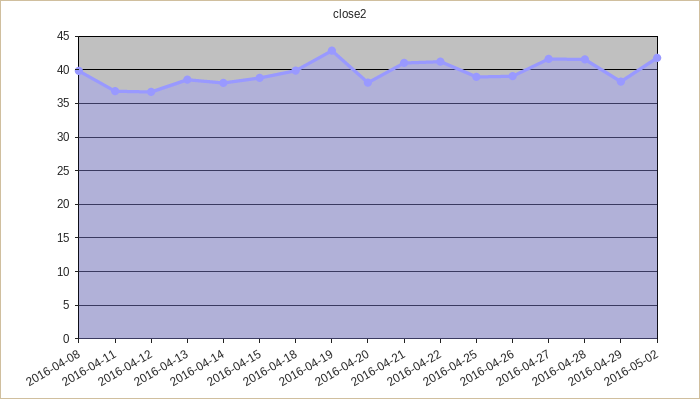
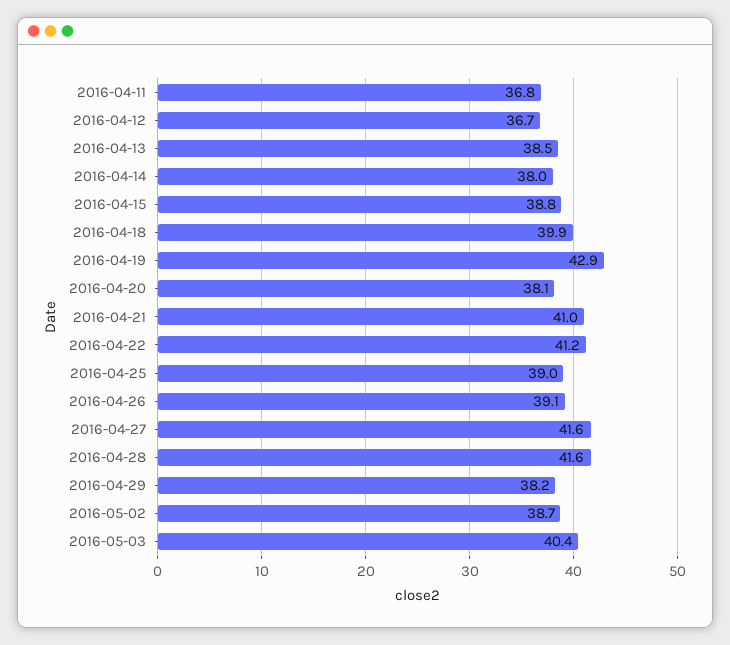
2016-04-08: 40 -> none
2016-05-02: 42 -> 38.7
2016-05-03: none -> 40.4

